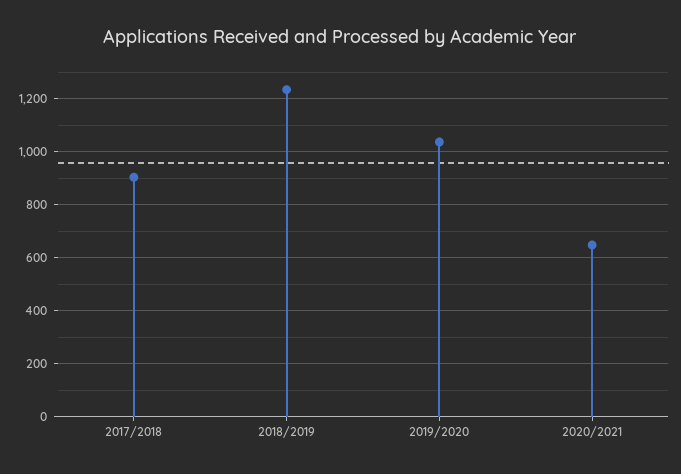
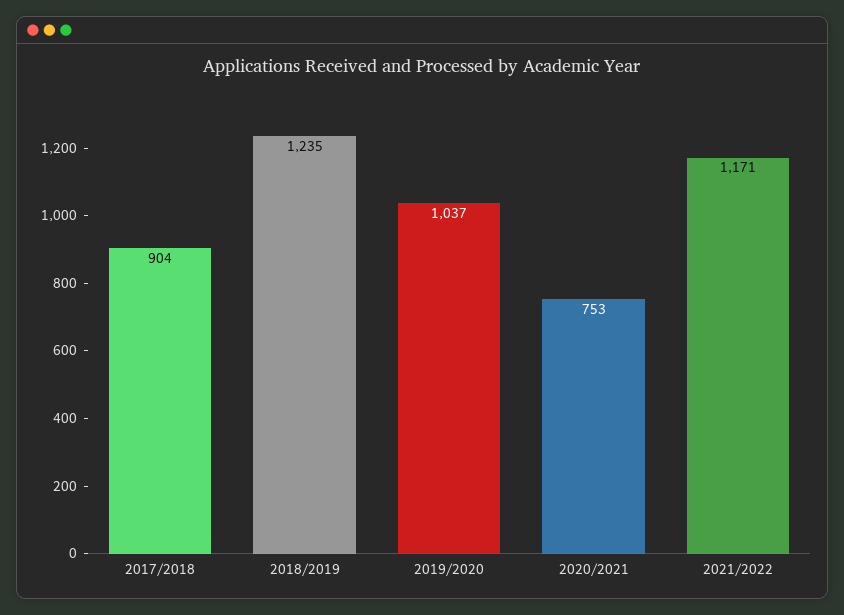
2020/2021: 650 -> 753
2021/2022: none -> 1171

